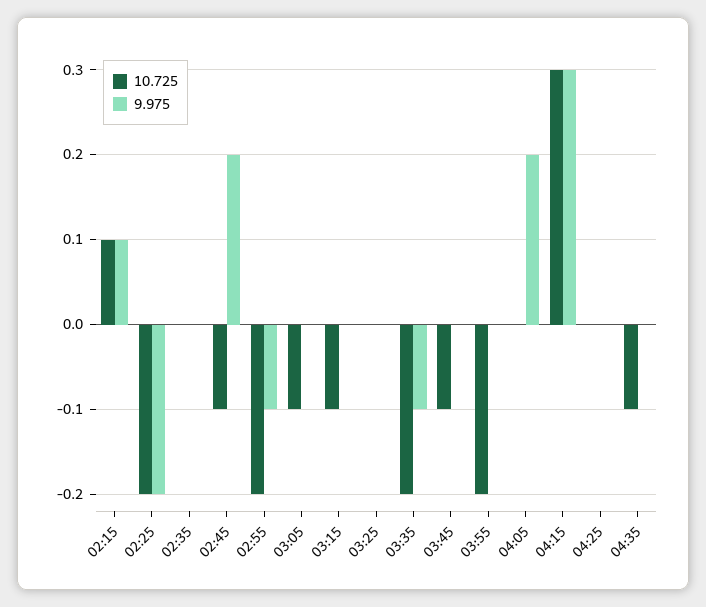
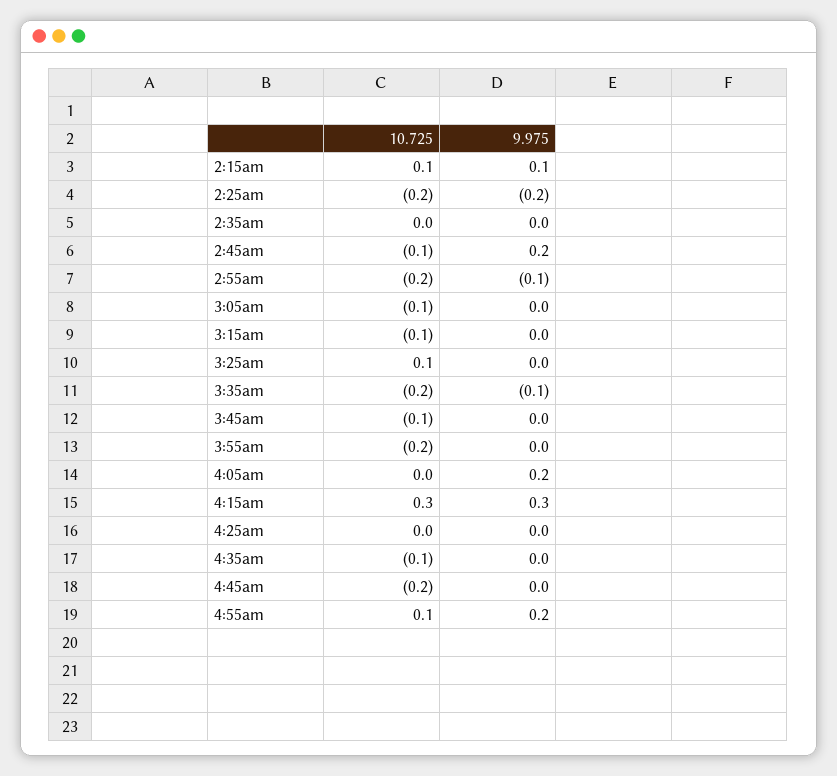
10.725, 03:25: 0 -> 0.1
10.725, 4:45am: none -> -0.2
9.975, 4:45am: none -> 0
10.725, 4:55am: none -> 0.1
9.975, 4:55am: none -> 0.2

